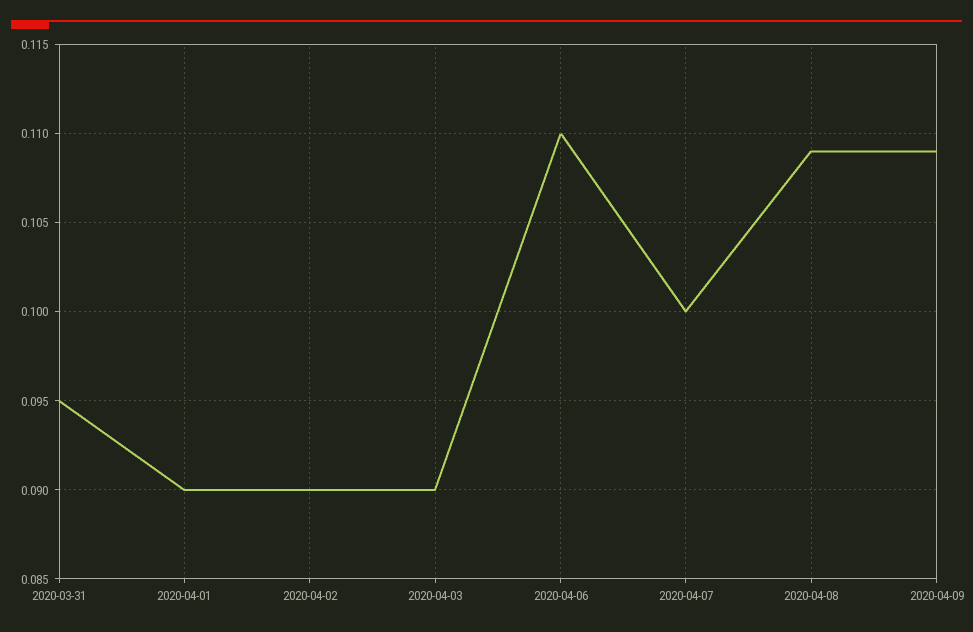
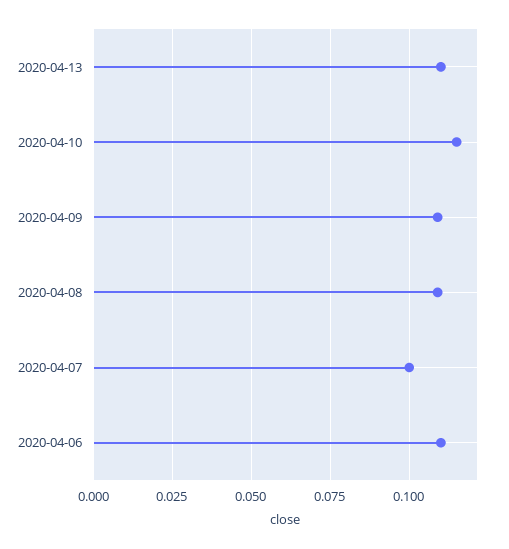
2020-03-31: 0.095 -> none
2020-04-01: 0.09 -> none
2020-04-02: 0.09 -> none
2020-04-03: 0.09 -> none
2020-04-13: none -> 0.11
2020-04-10: none -> 0.115

